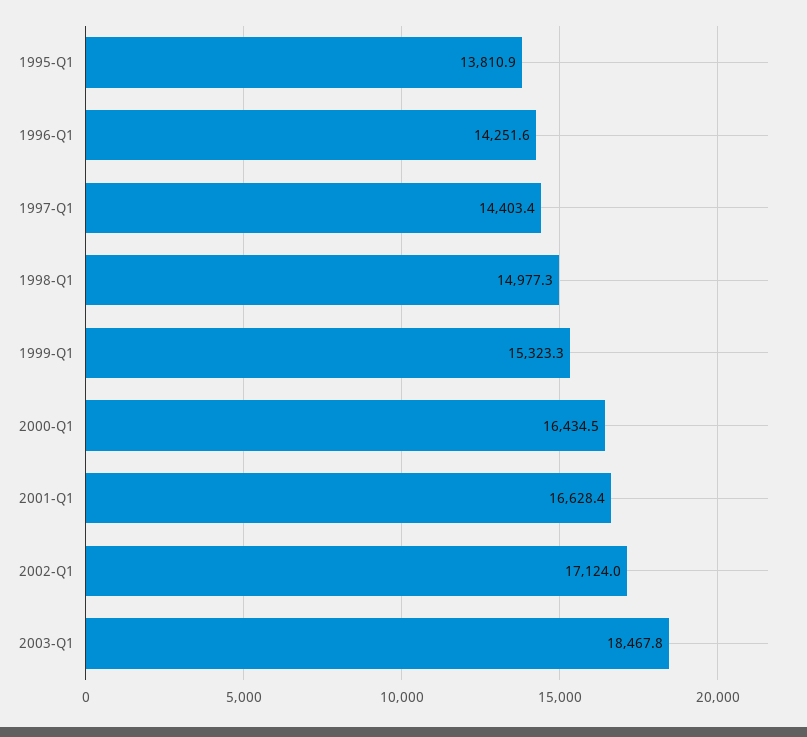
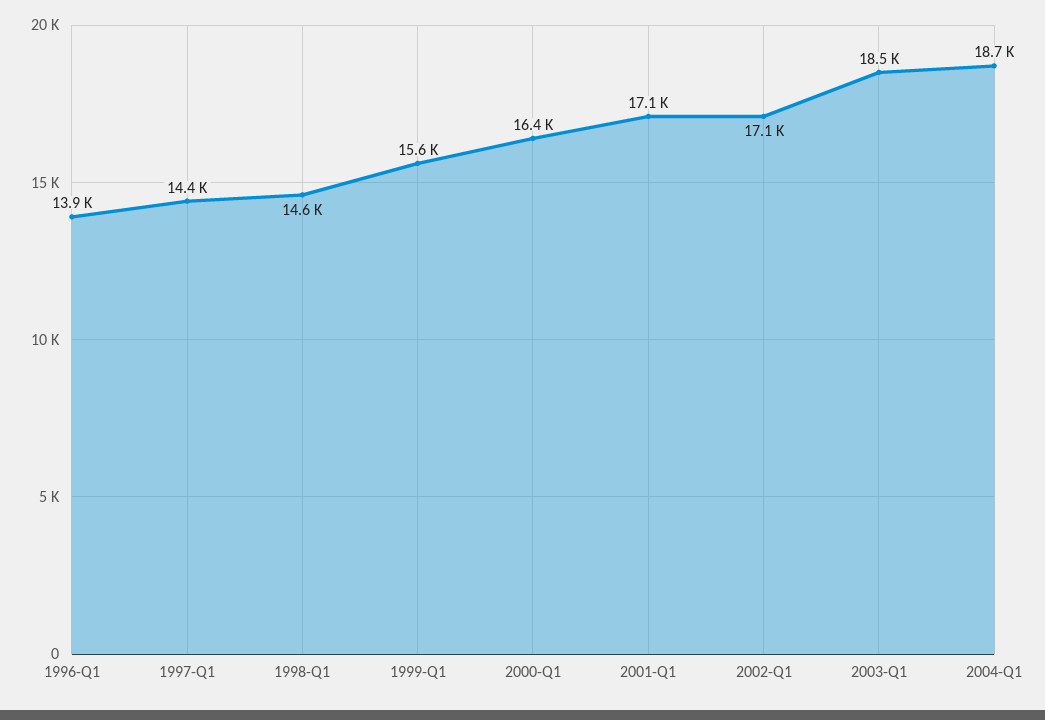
1995-Q1: 13810.9 -> none
1996-Q1: 14251.6 -> 13900
1998-Q1: 14977.3 -> 14600
1999-Q1: 15323.3 -> 15600
2001-Q1: 16628.4 -> 17100
2004-Q1: none -> 18700

